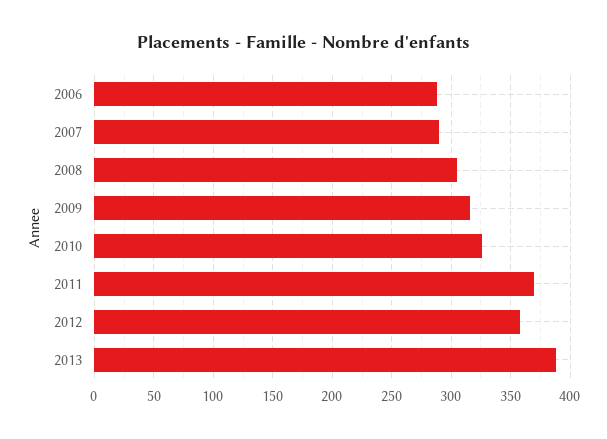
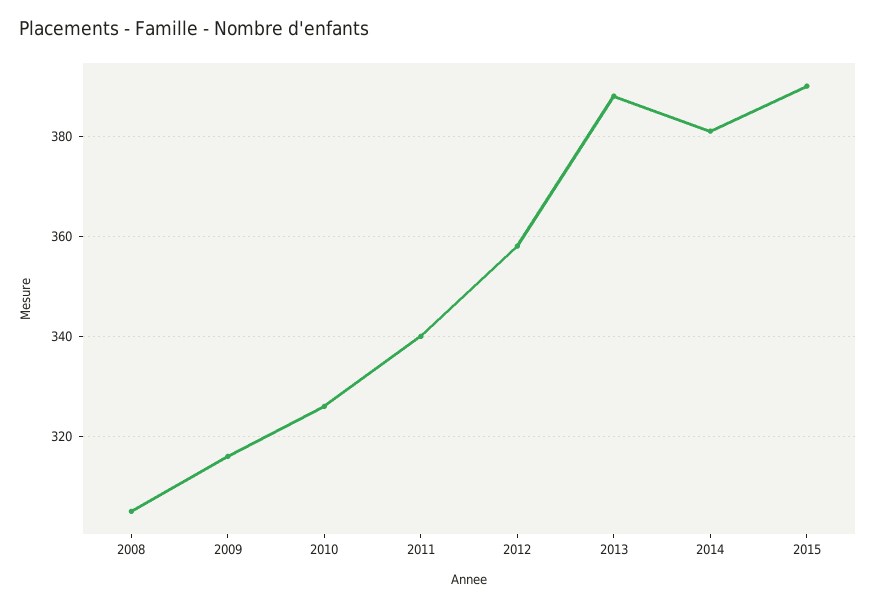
2006: 290 -> none
2007: 290 -> none
2011: 370 -> 340
2014: none -> 380
2015: none -> 390

